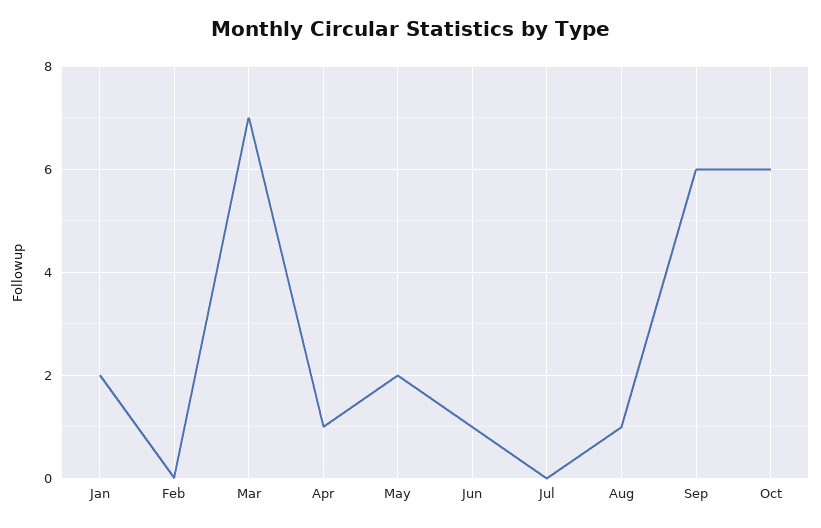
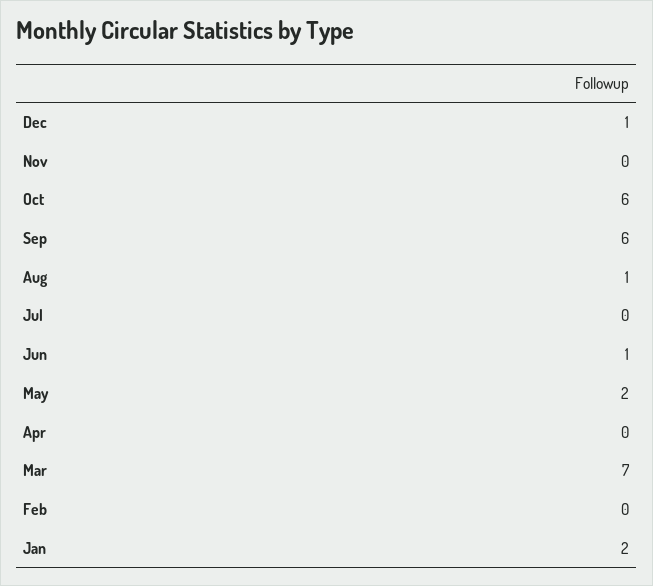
Apr: 1 -> 0
Dec: none -> 1
Nov: none -> 0

